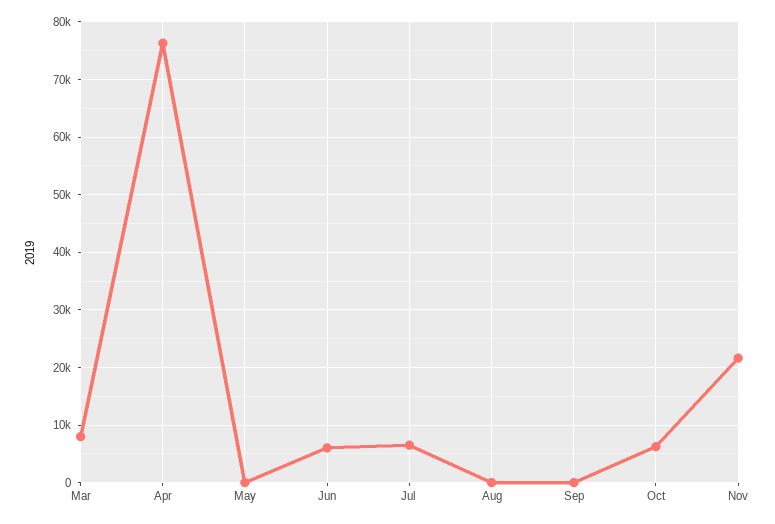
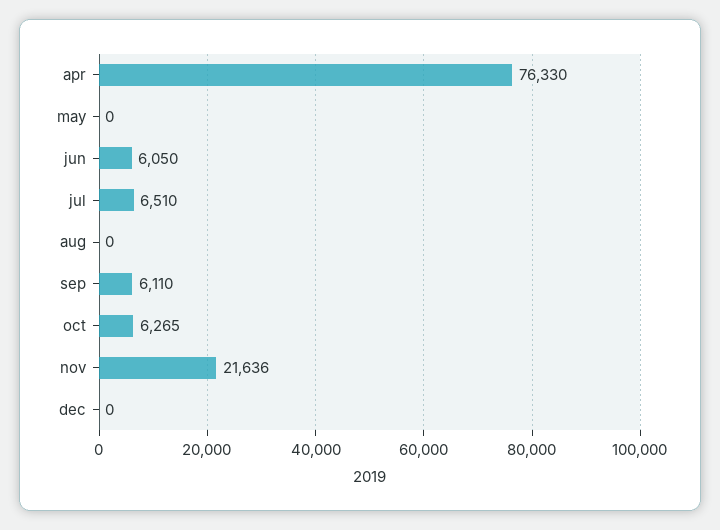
Mar: 8000 -> none
Sep: 0 -> 6110
dec: none -> 0

